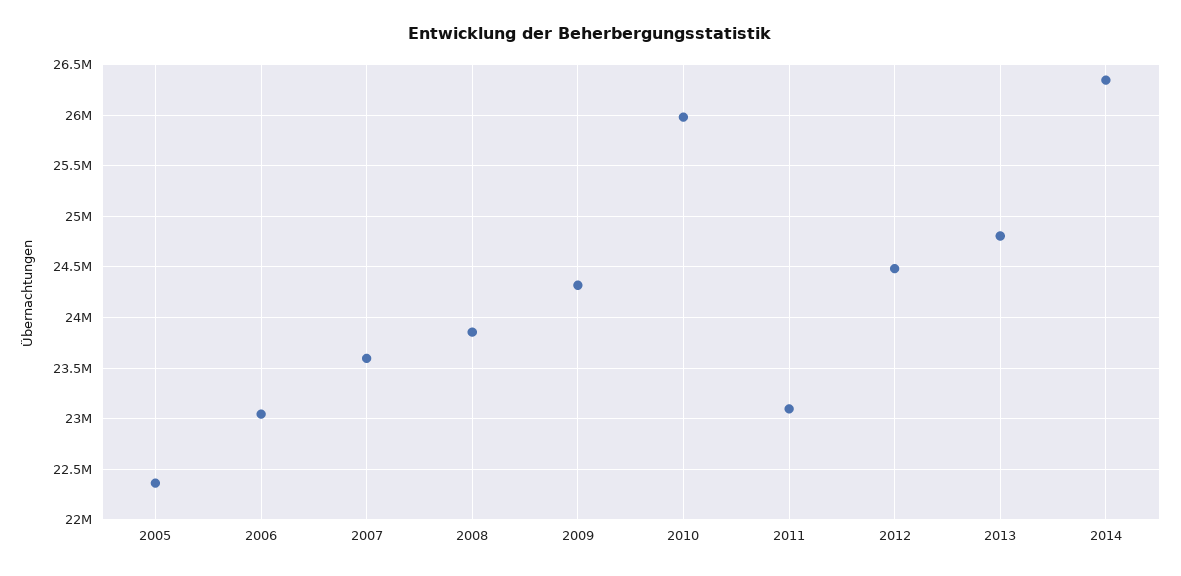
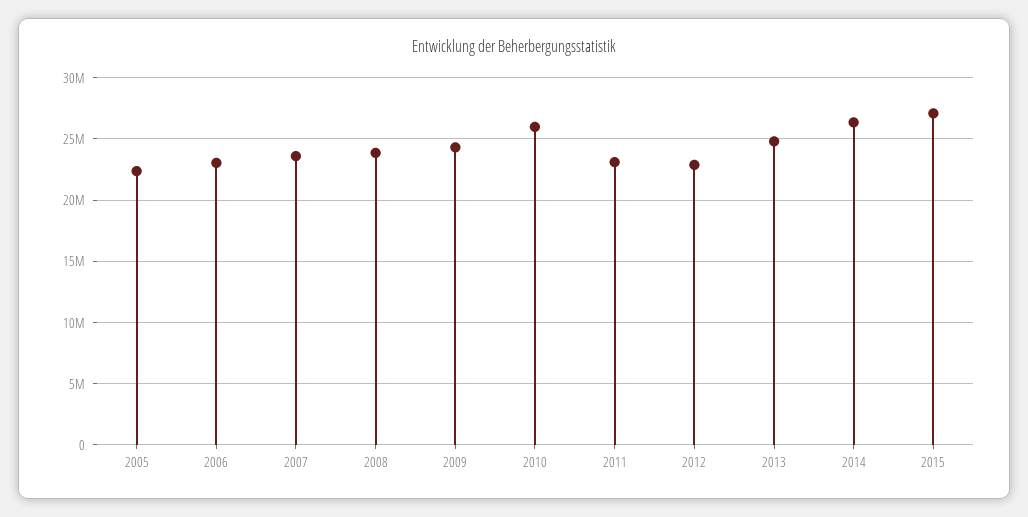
2012: 24500000 -> 23000000
2015: none -> 27000000

